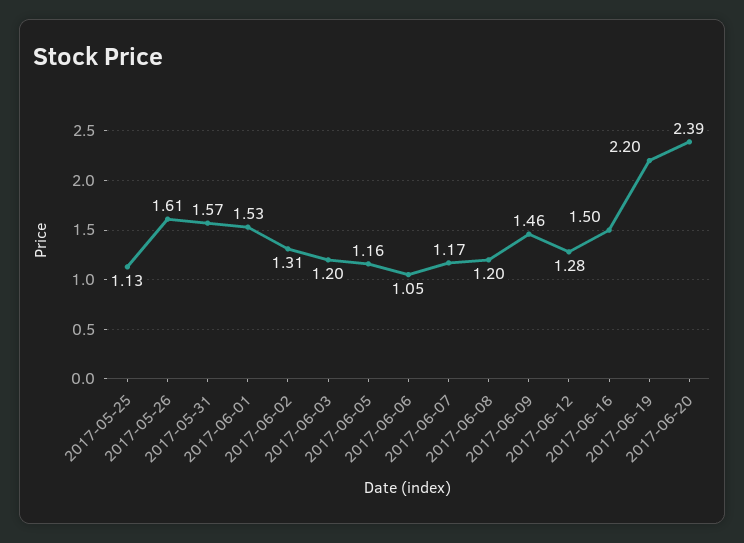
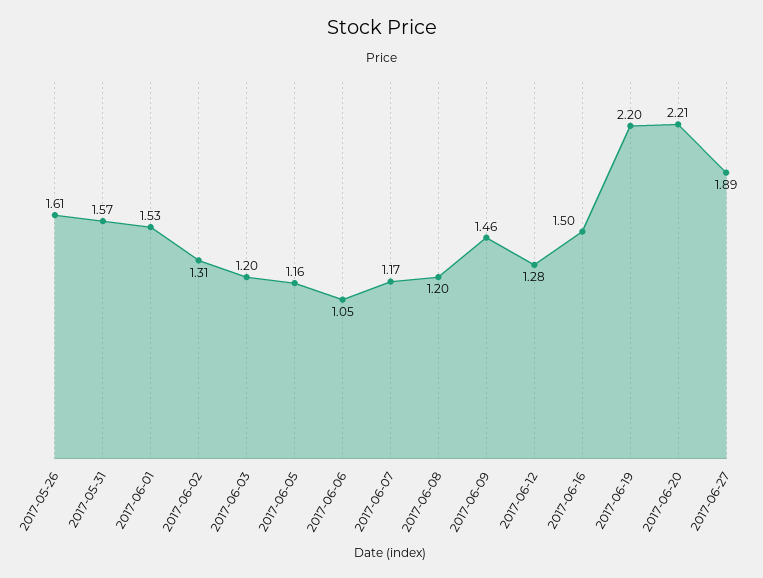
2017-05-25: 1.13 -> none
2017-06-20: 2.39 -> 2.21
2017-06-27: none -> 1.89

